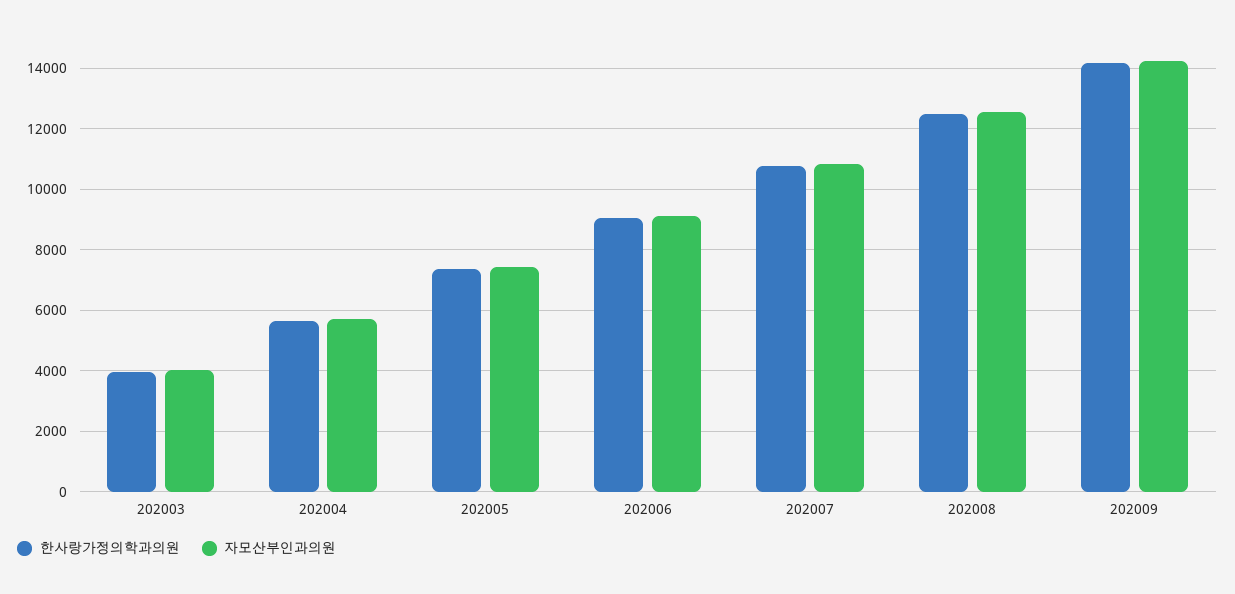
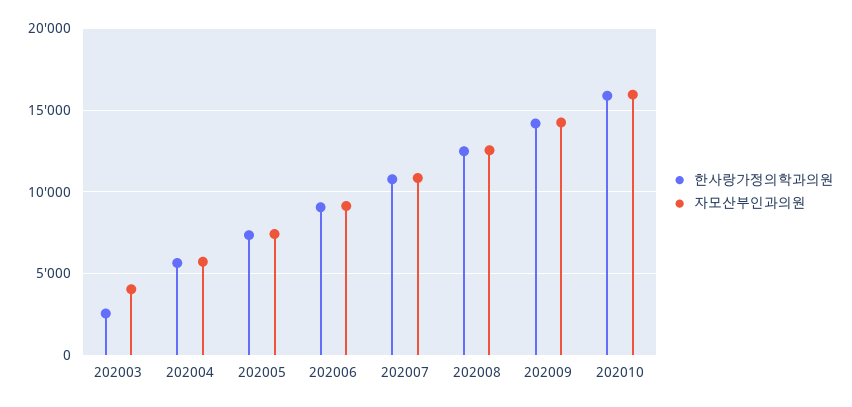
한사랑가정의학과의원, 202003: 4000 -> 2500
한사랑가정의학과의원, 202010: none -> 16000
자모산부인과의원, 202010: none -> 16000

